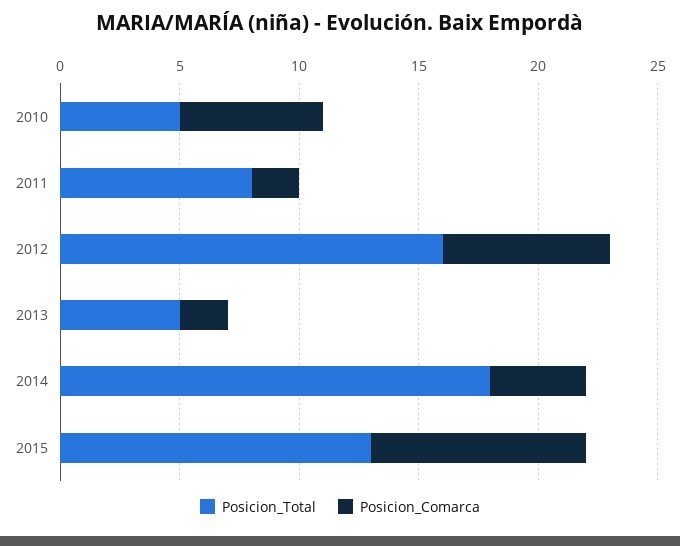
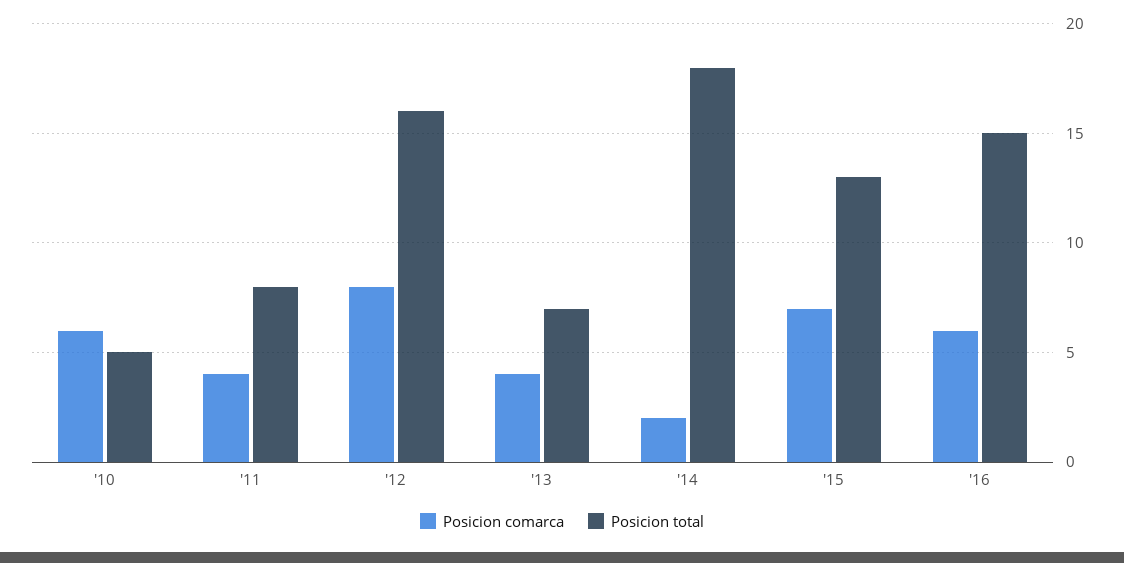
Posicion_Comarca, 2011: 2 -> 4
Posicion_Comarca, 2012: 7 -> 8
Posicion_Total, 2013: 5 -> 7
Posicion_Comarca, 2013: 2 -> 4
Posicion_Comarca, 2014: 4 -> 2
Posicion_Comarca, 2015: 9 -> 7
Posicion_Comarca, '16: none -> 6
Posicion_Total, '16: none -> 15

